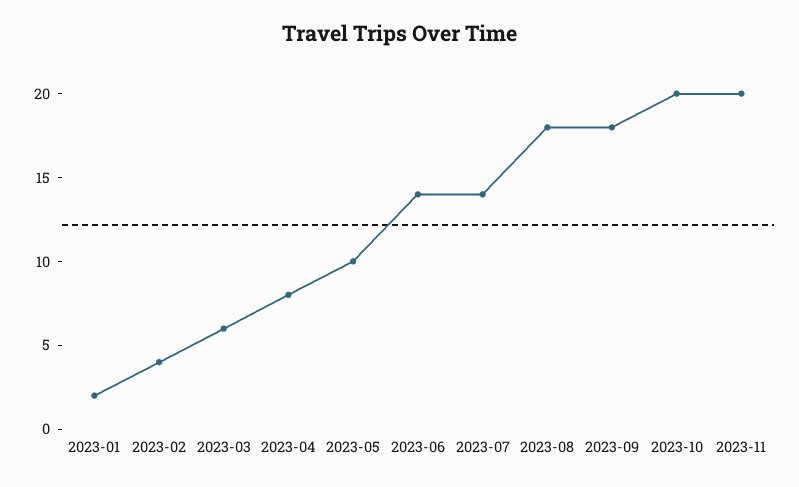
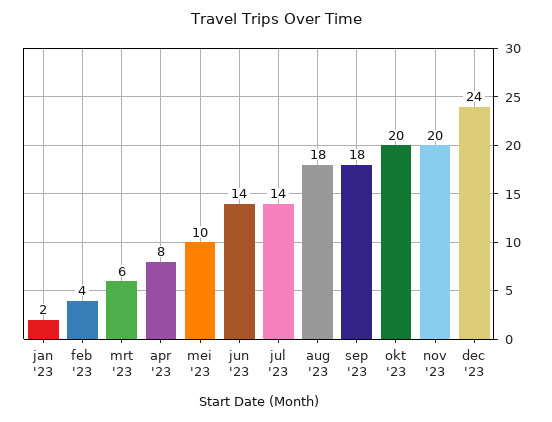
dec '23: none -> 24

